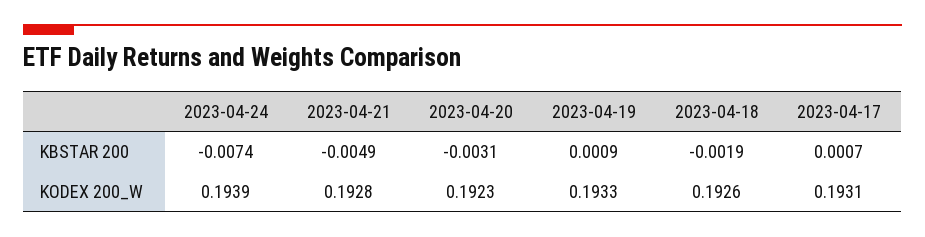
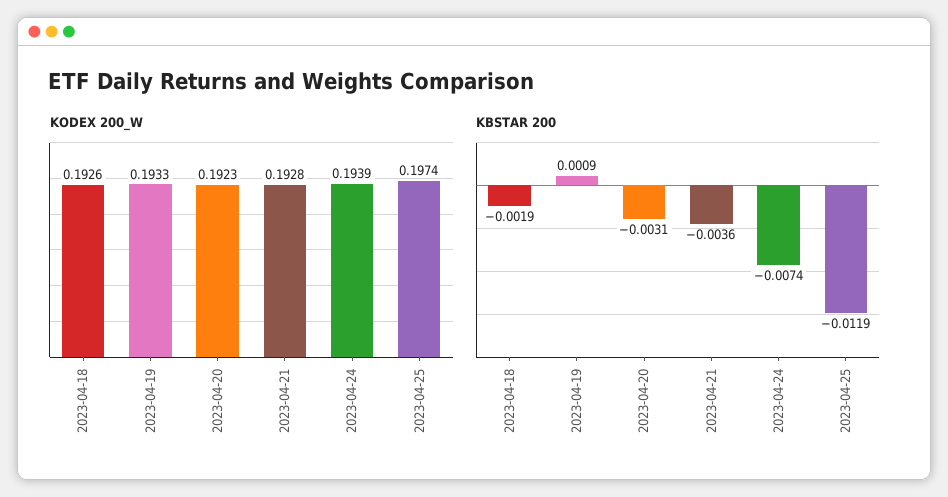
KBSTAR 200, 2023-04-21: -0.0049 -> -0.0036
KBSTAR 200, 2023-04-17: 0.0007 -> none
KODEX 200_W, 2023-04-17: 0.1931 -> none
KODEX 200_W, 2023-04-25: none -> 0.1974
KBSTAR 200, 2023-04-25: none -> -0.0119

